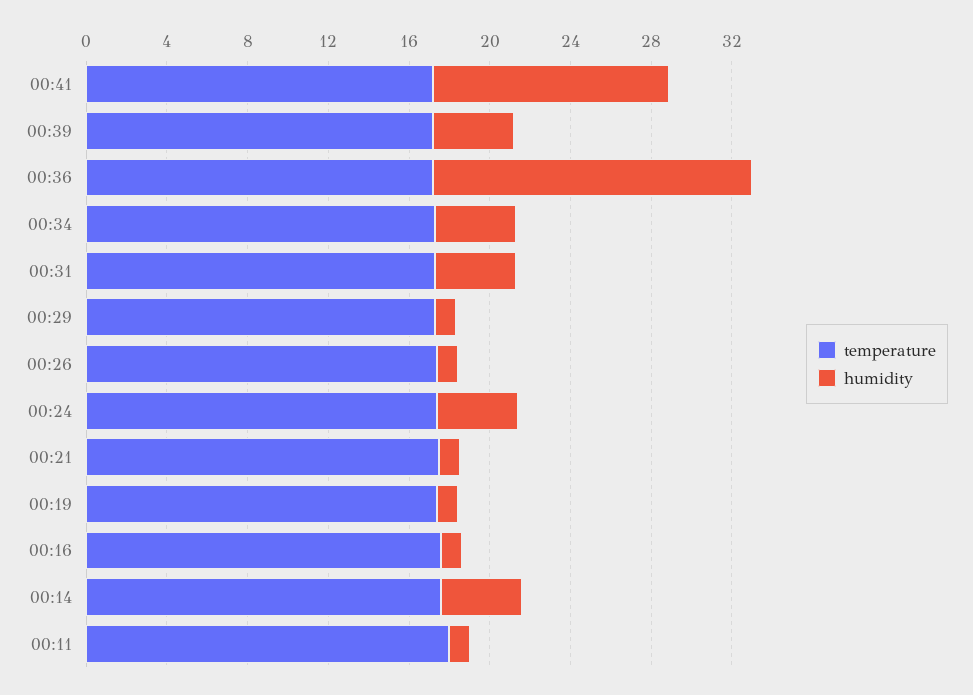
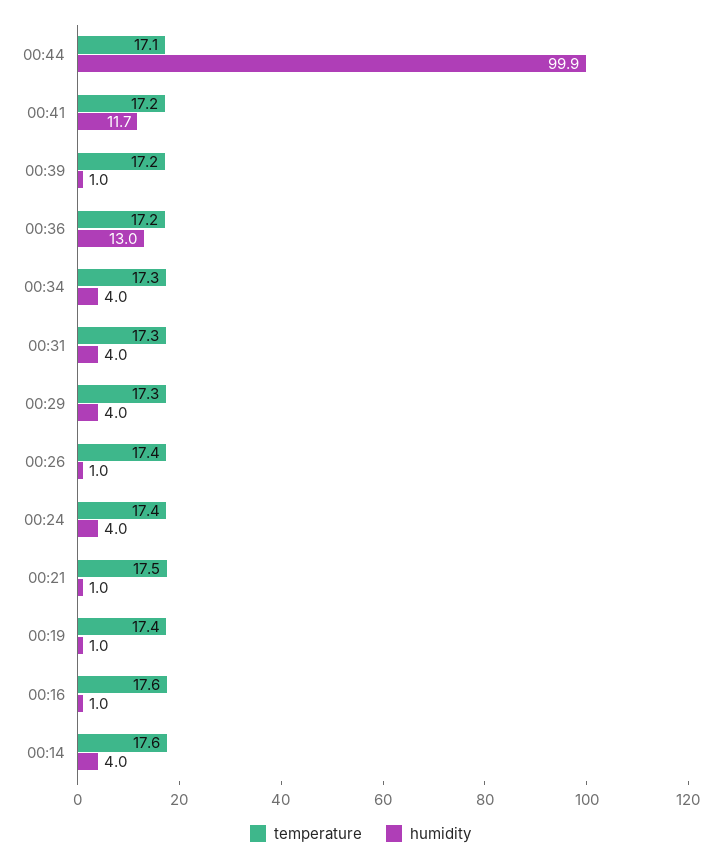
humidity, 00:39: 4 -> 1
humidity, 00:36: 16 -> 13
humidity, 00:29: 1 -> 4
temperature, 00:11: 18 -> none
humidity, 00:11: 1 -> none
temperature, 00:44: none -> 17.1
humidity, 00:44: none -> 99.9

